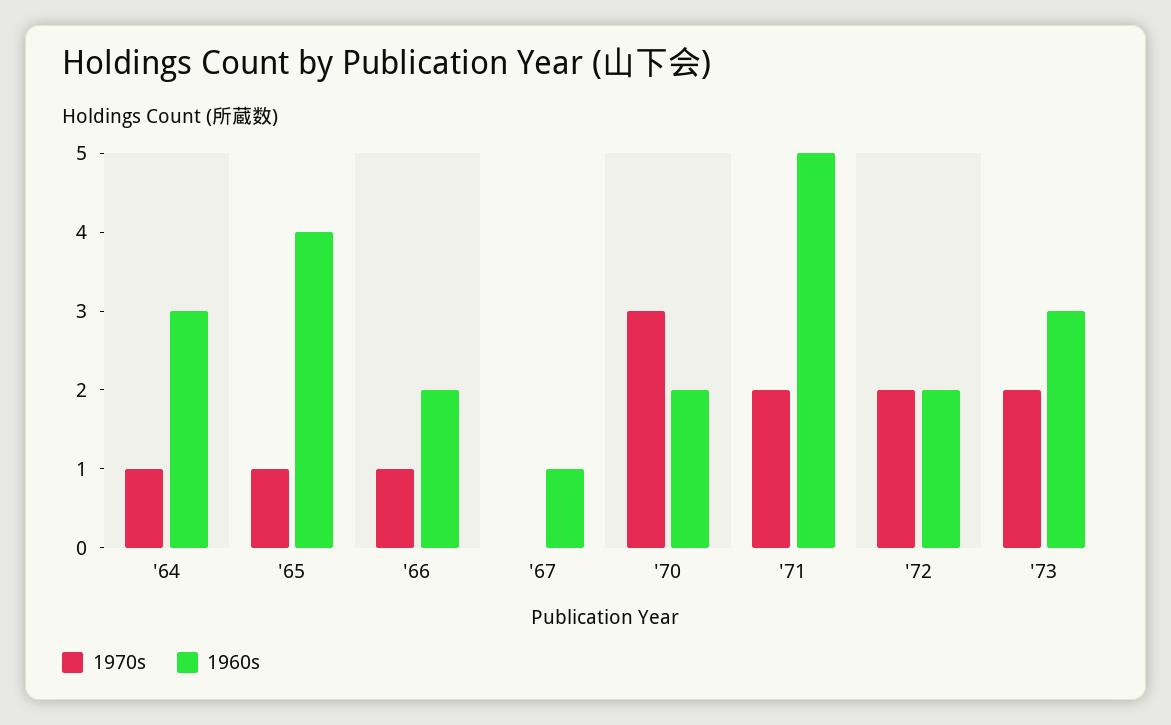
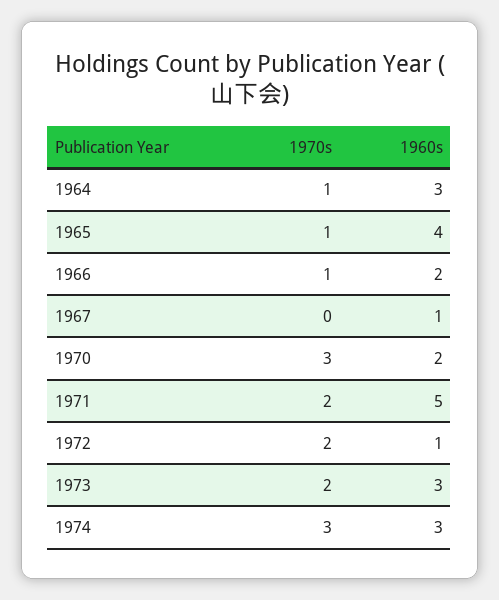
1960s, '72: 2 -> 1
1970s, 1974: none -> 3
1960s, 1974: none -> 3

